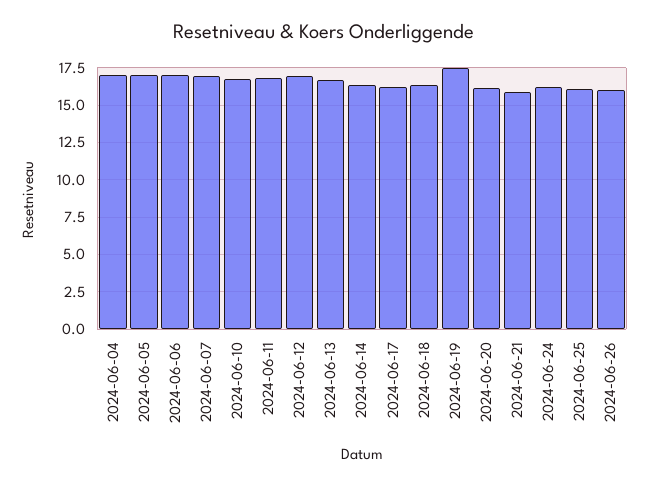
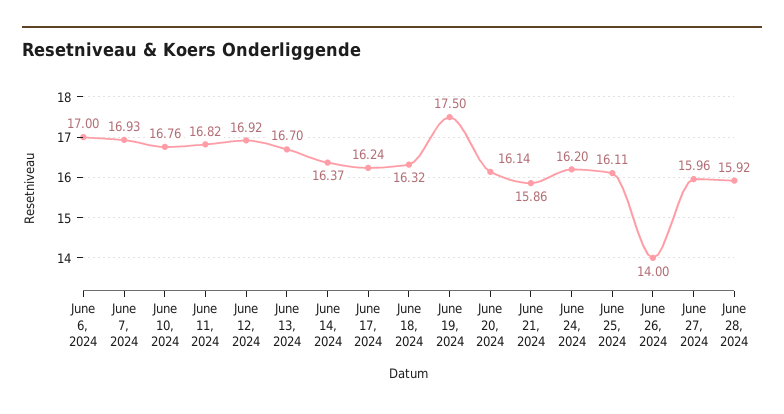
2024-06-04: 17 -> none
2024-06-05: 17 -> none
2024-06-26: 16 -> 14
June 27, 2024: none -> 15.96
June 28, 2024: none -> 15.92

